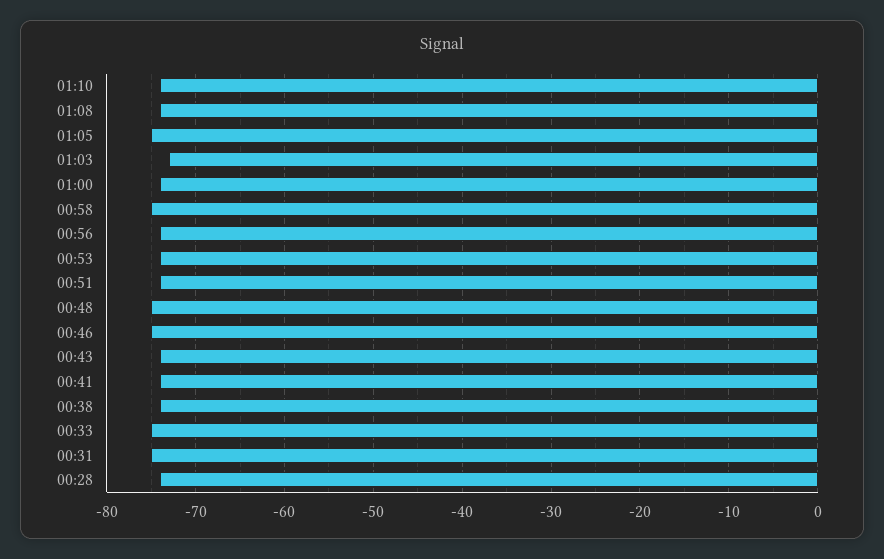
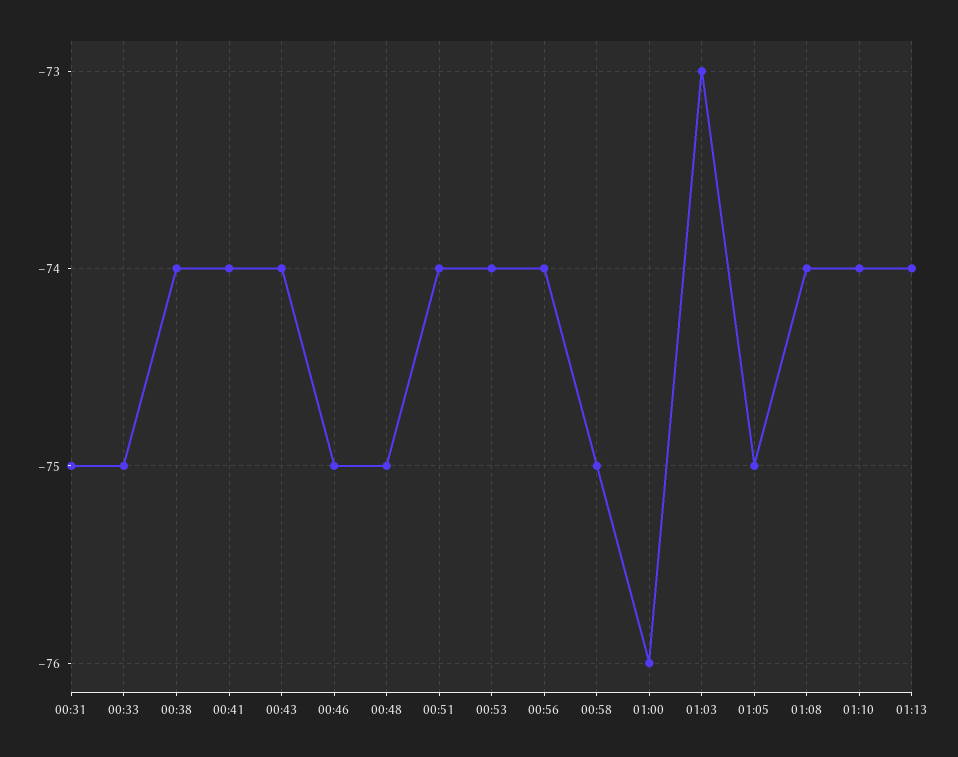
01:00: -74 -> -76
00:28: -74 -> none
01:13: none -> -74

